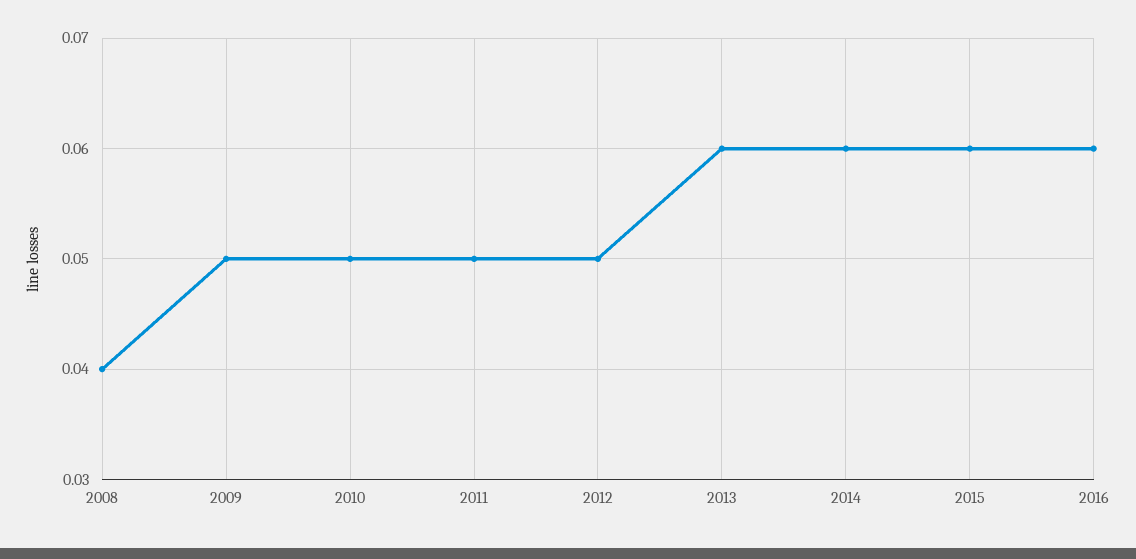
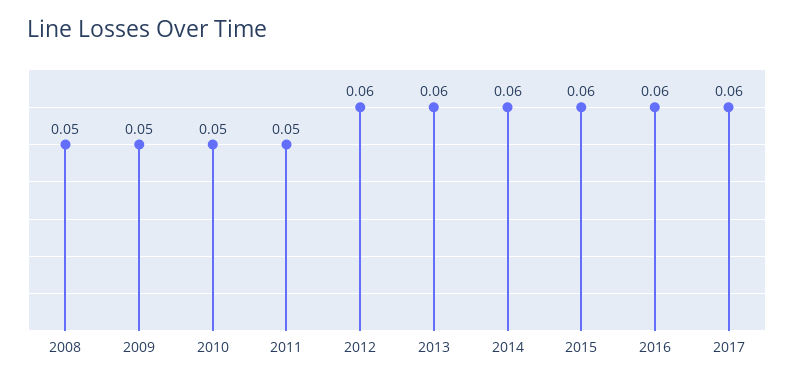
2008: 0.04 -> 0.05
2012: 0.05 -> 0.06
2017: none -> 0.06

